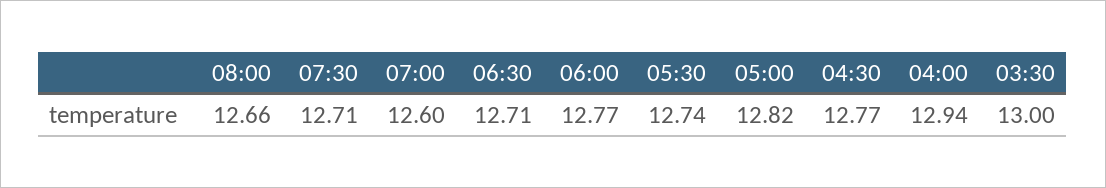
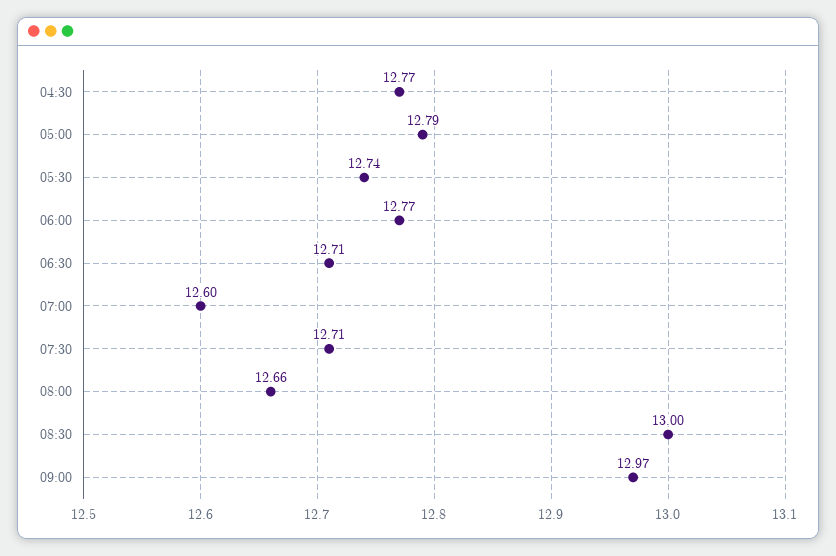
05:00: 12.82 -> 12.79
04:00: 12.94 -> none
03:30: 13 -> none
08:30: none -> 13
09:00: none -> 12.97

